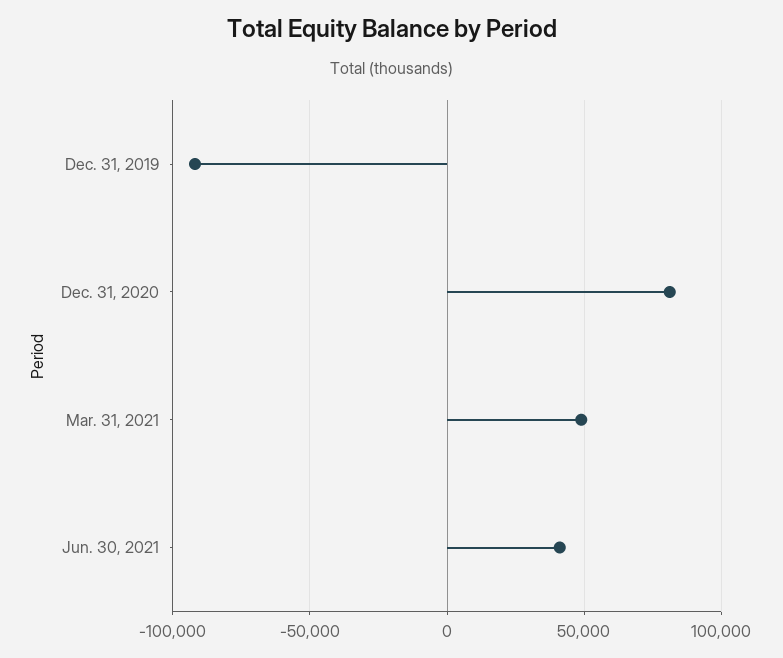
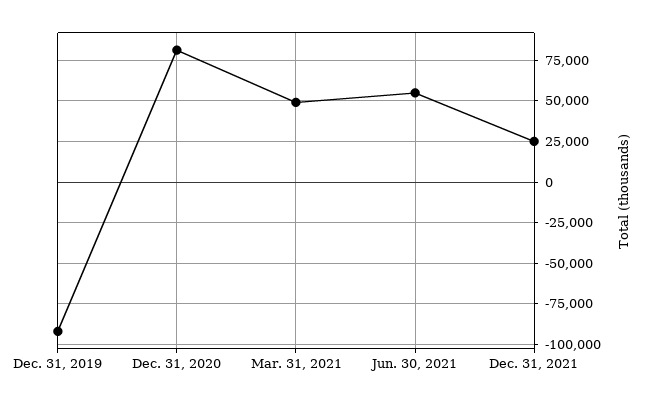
Jun. 30, 2021: 40000 -> 55000
Dec. 31, 2021: none -> 25000

